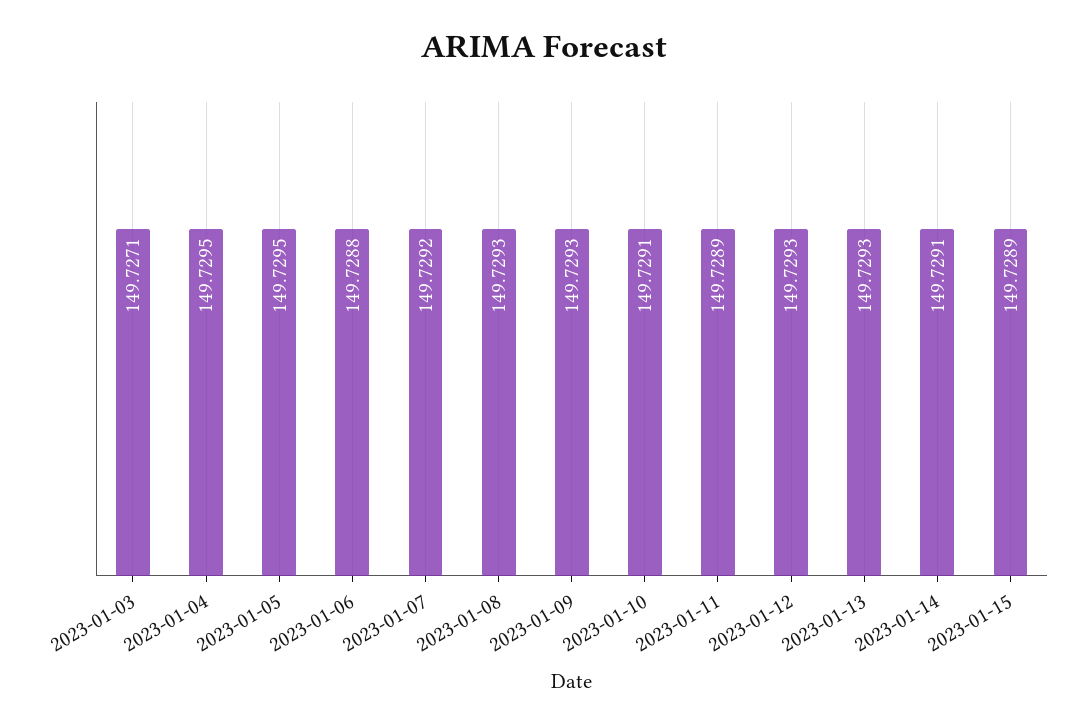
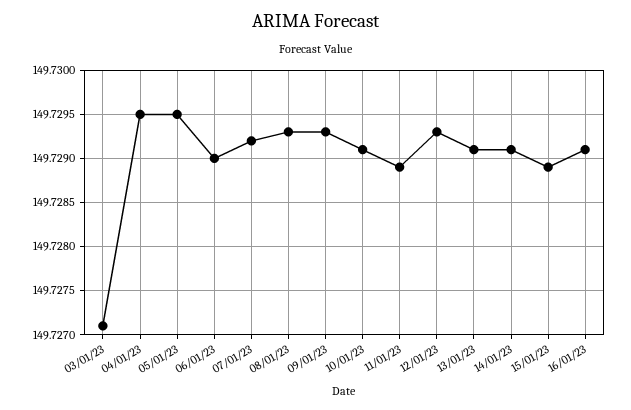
2023-01-06: 149.7288 -> 149.729
2023-01-13: 149.7293 -> 149.7291
16/01/23: none -> 149.7291

